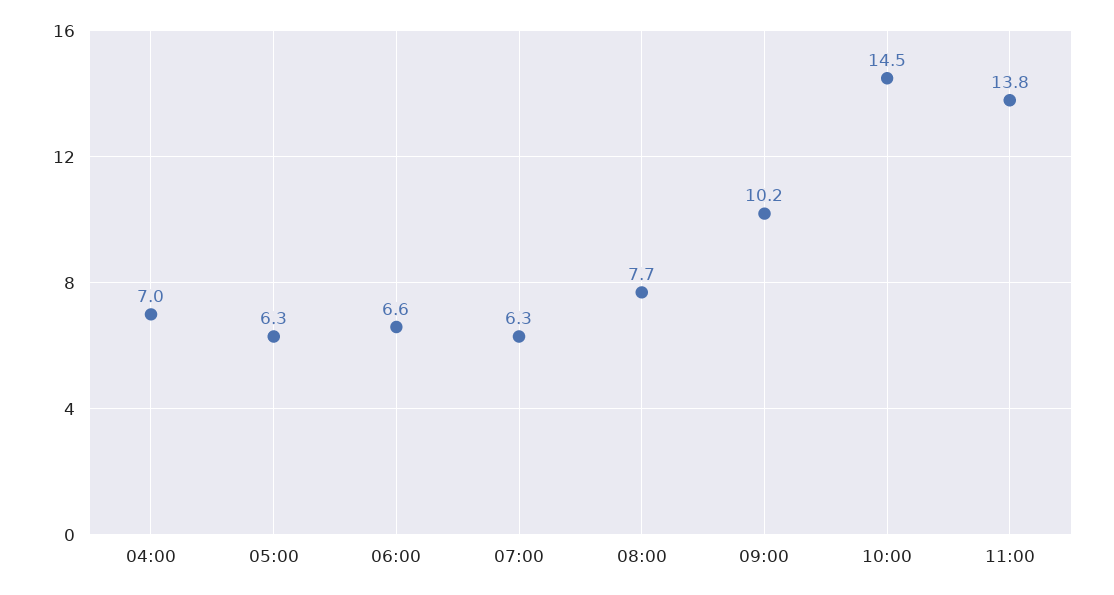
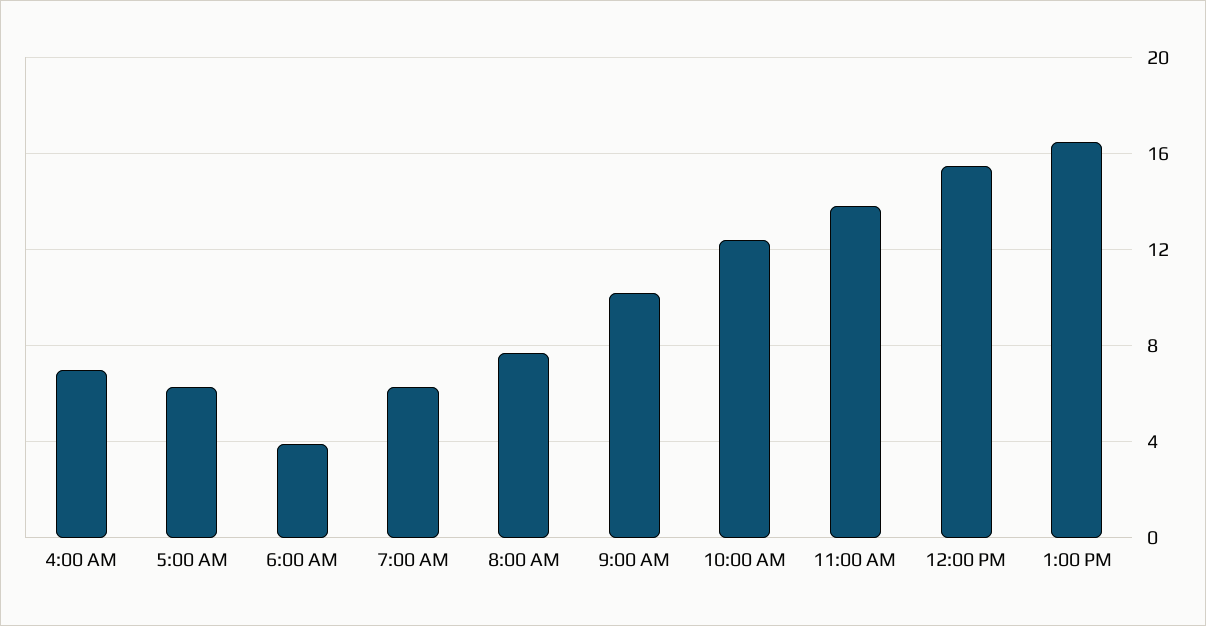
06:00: 6.6 -> 4
10:00: 14.5 -> 12.5
12:00 PM: none -> 15.5
1:00 PM: none -> 16.5

